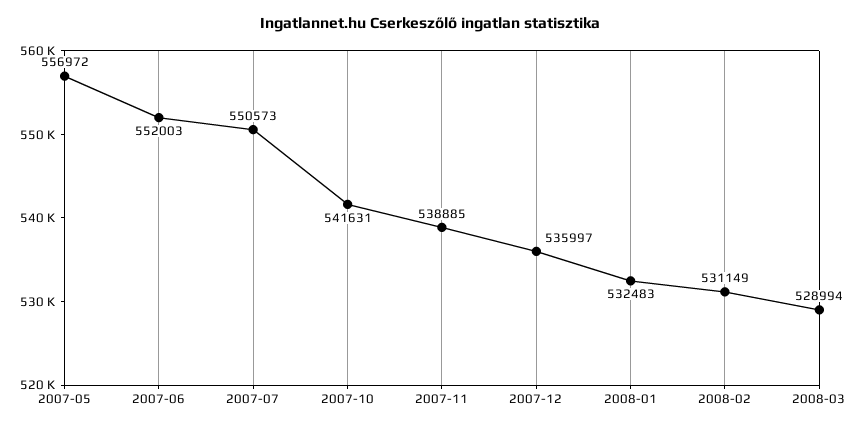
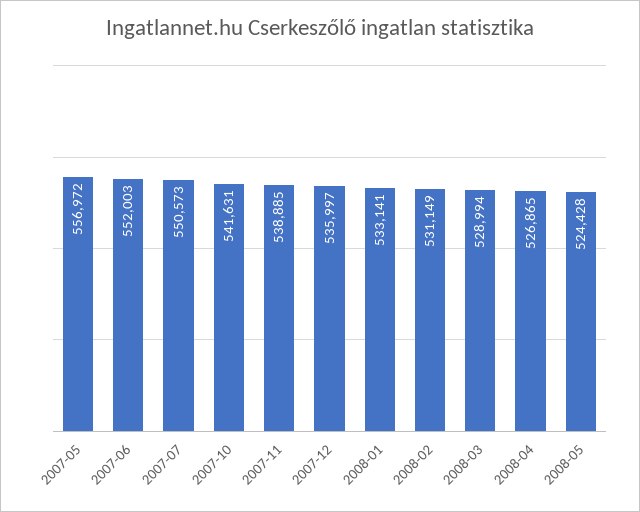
2008-01: 532483 -> 533141
2008-04: none -> 526865
2008-05: none -> 524428

